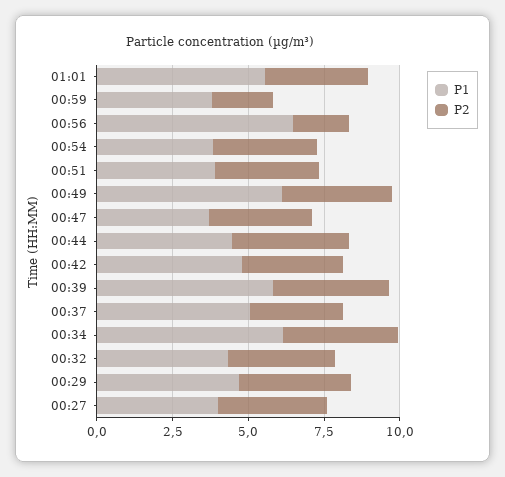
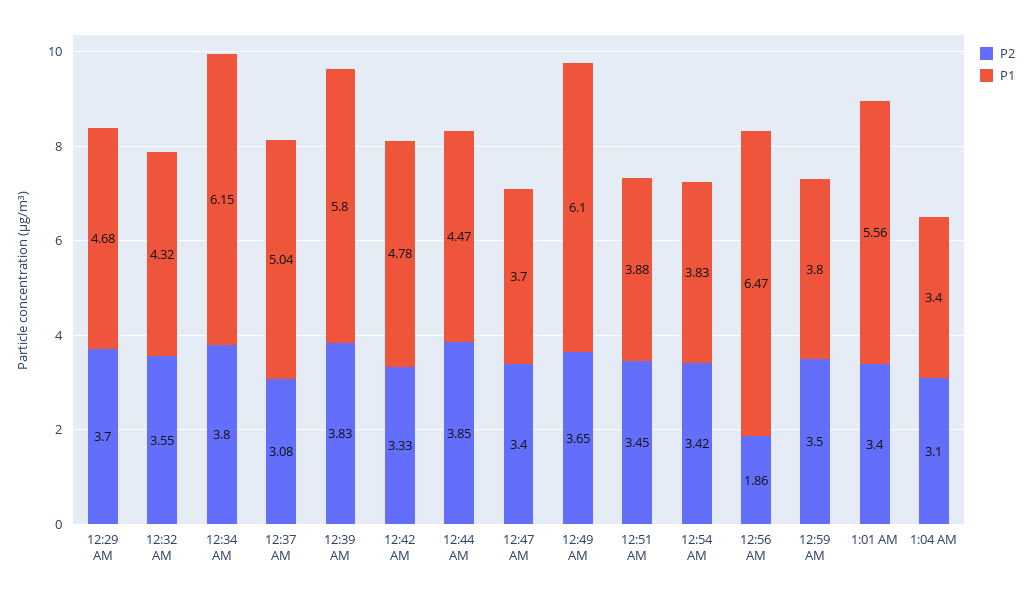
P2, 00:59: 2 -> 3.5
P1, 00:27: 4 -> none
P2, 00:27: 3.5 -> none
P2, 1:04 AM: none -> 3.1
P1, 1:04 AM: none -> 3.4

